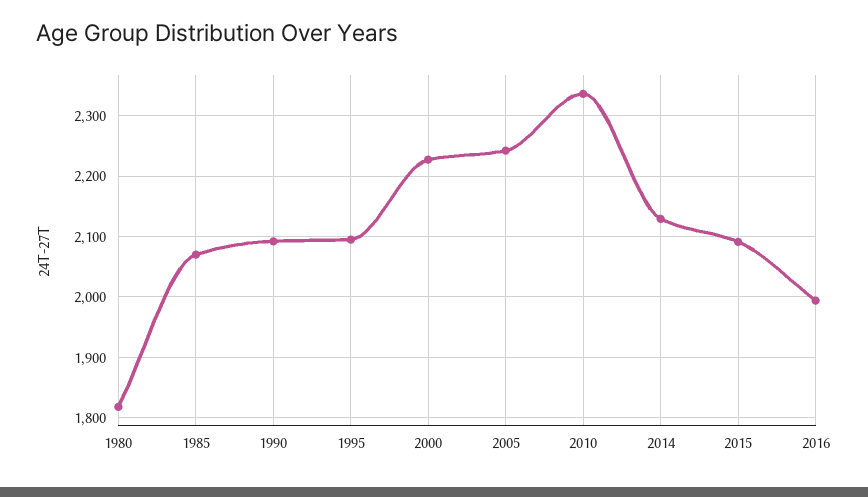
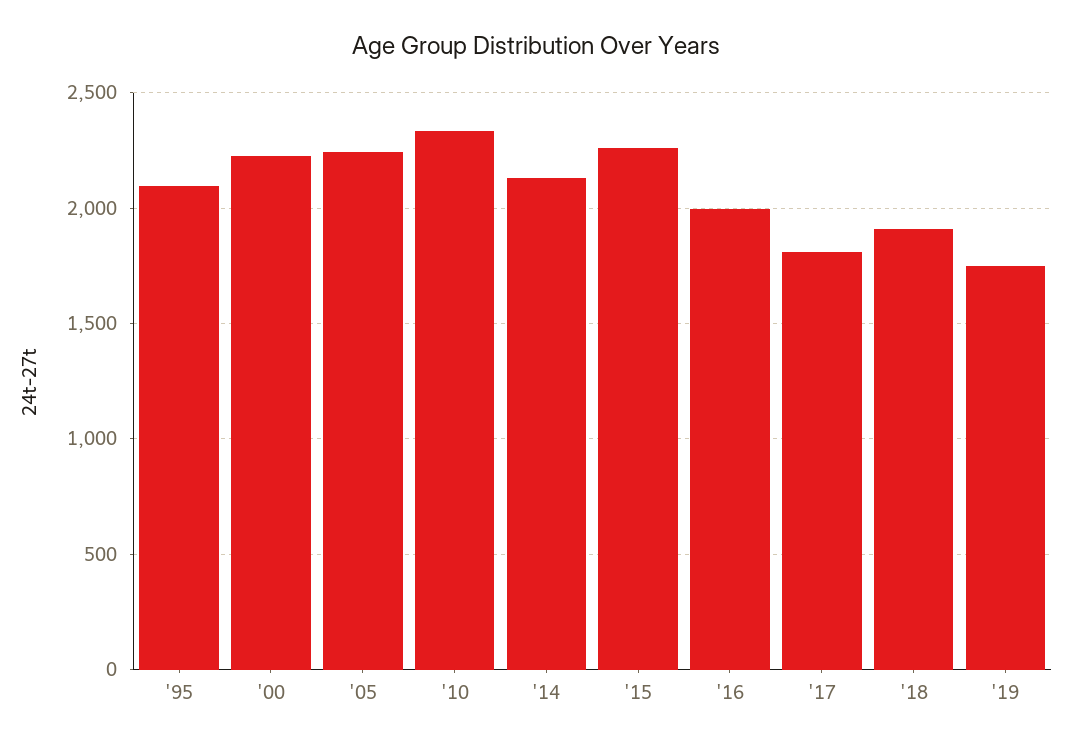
1980: 1820 -> none
1985: 2070 -> none
1990: 2090 -> none
2015: 2090 -> 2250
'17: none -> 1800
'18: none -> 1900
'19: none -> 1750

